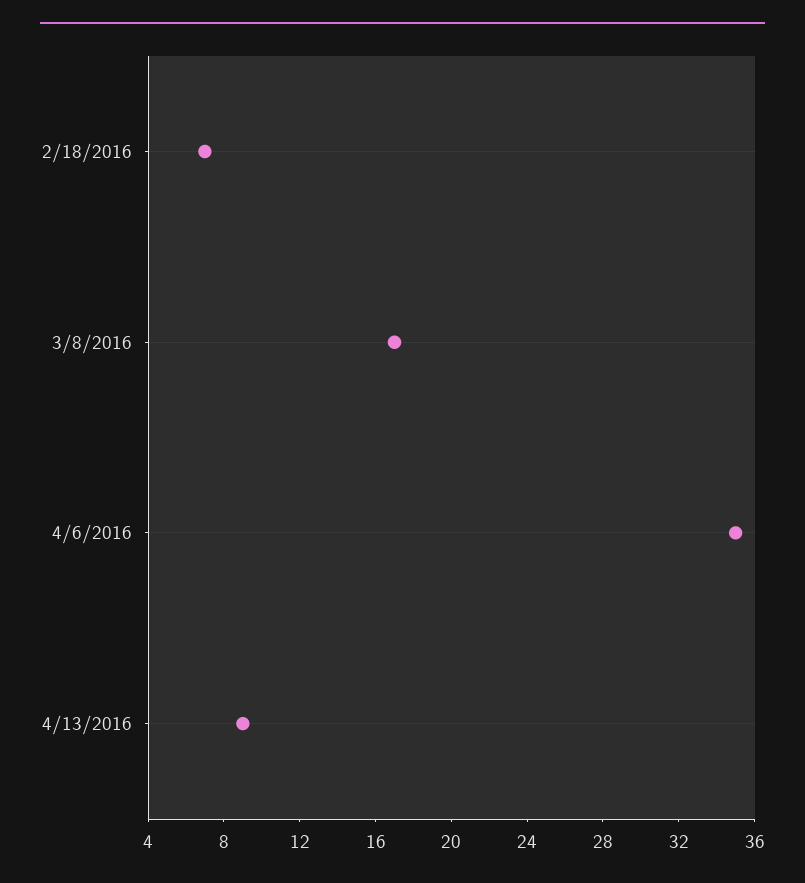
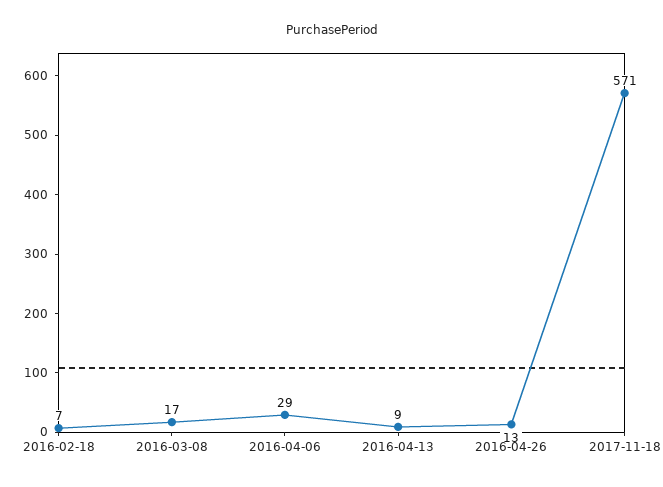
4/6/2016: 35 -> 29
2016-04-26: none -> 13
2017-11-18: none -> 571

